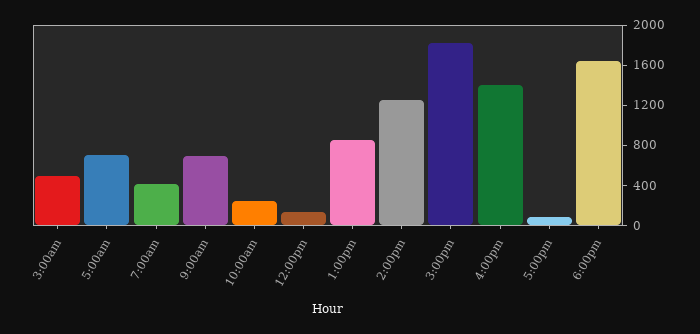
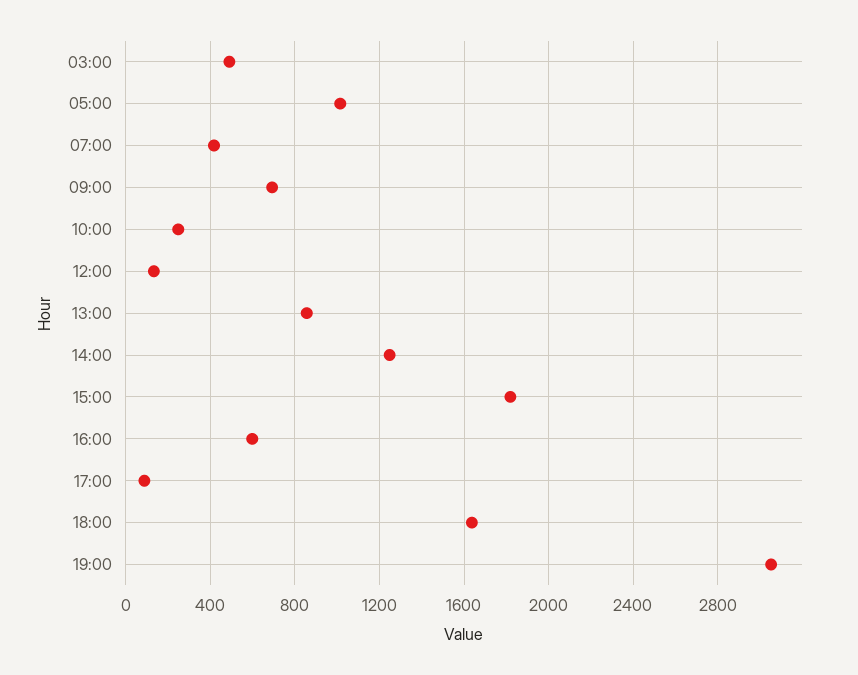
5:00am: 700 -> 1000
4:00pm: 1400 -> 600
19:00: none -> 3050

